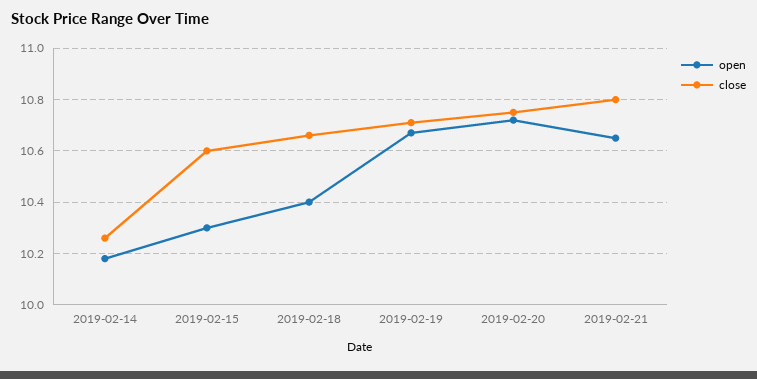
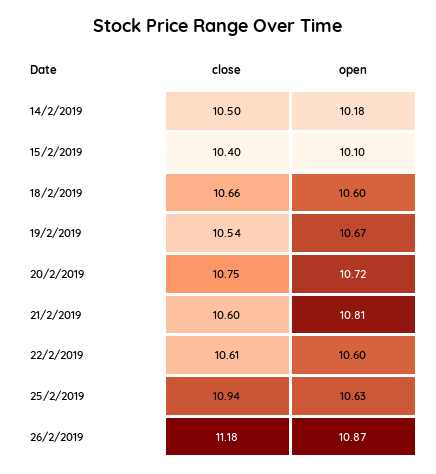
close, 2019-02-14: 10.25 -> 10.5
open, 2019-02-15: 10.3 -> 10.1
close, 2019-02-15: 10.6 -> 10.4
open, 2019-02-18: 10.4 -> 10.6
close, 2019-02-19: 10.7 -> 10.54
open, 2019-02-21: 10.65 -> 10.81
close, 2019-02-21: 10.8 -> 10.6
close, 22/2/2019: none -> 10.61
open, 22/2/2019: none -> 10.6
close, 25/2/2019: none -> 10.94
open, 25/2/2019: none -> 10.63
close, 26/2/2019: none -> 11.18
open, 26/2/2019: none -> 10.87

